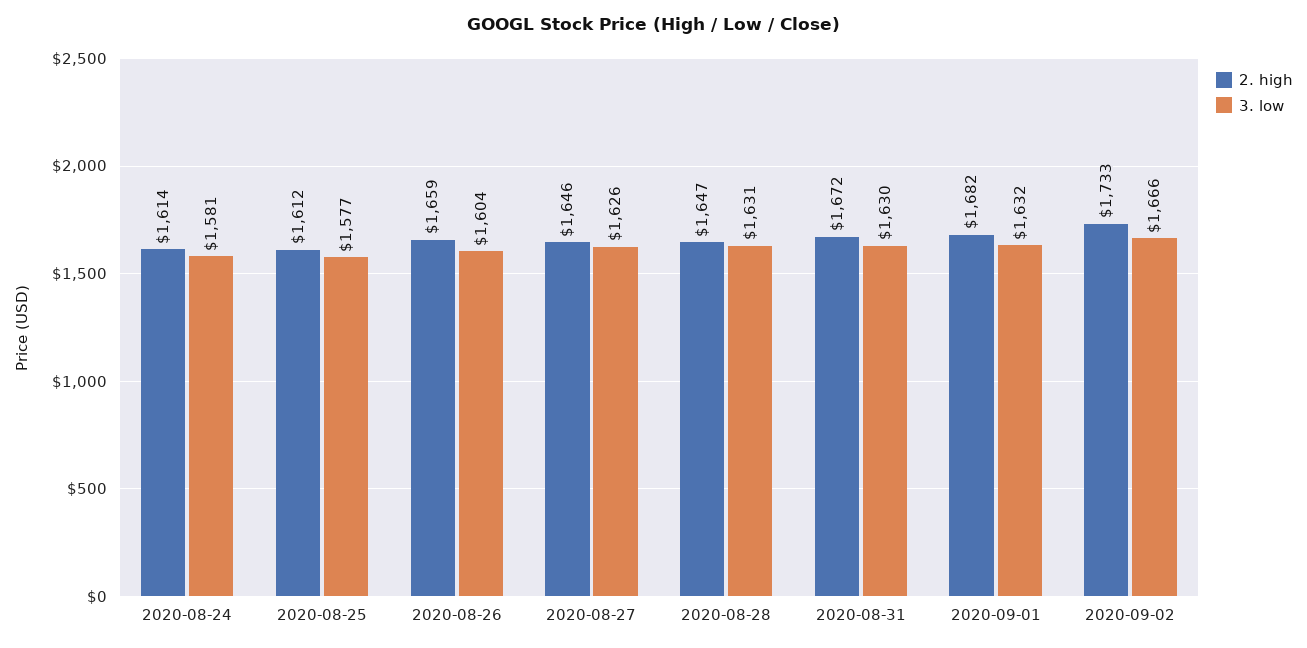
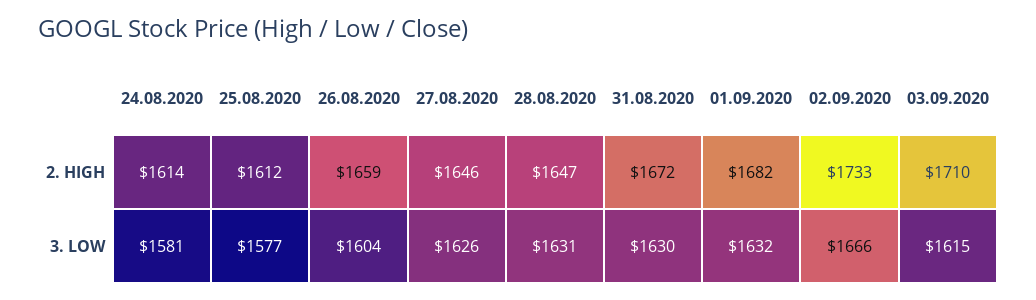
2. high, 03.09.2020: none -> 1710
3. low, 03.09.2020: none -> 1615

